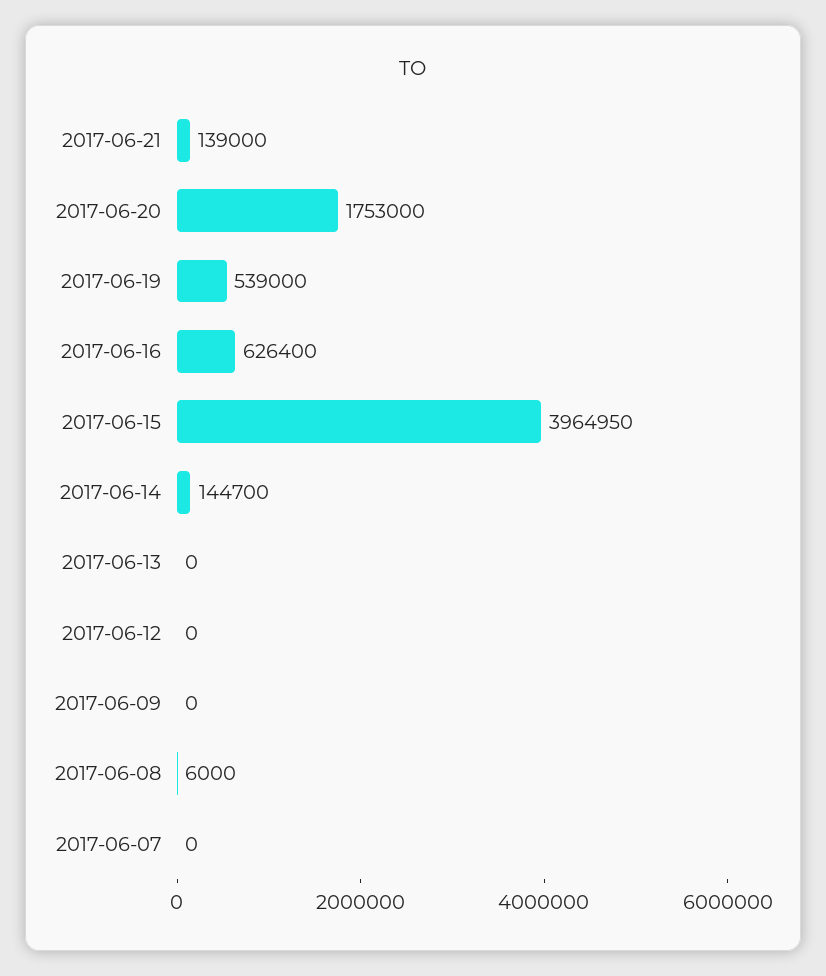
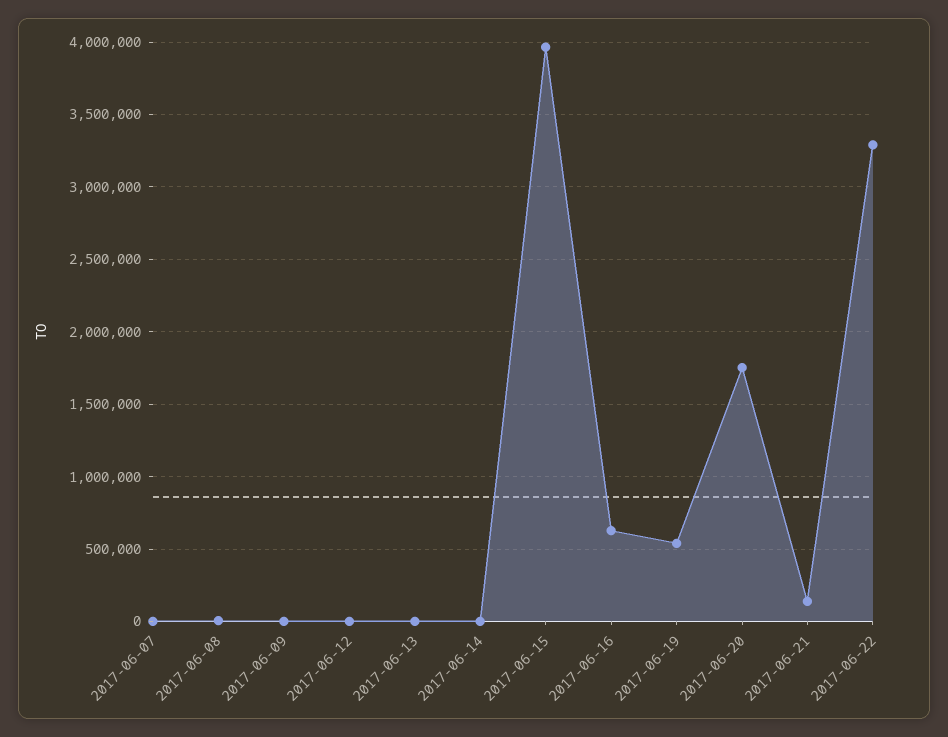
2017-06-14: 144700 -> 0
2017-06-22: none -> 3300000

